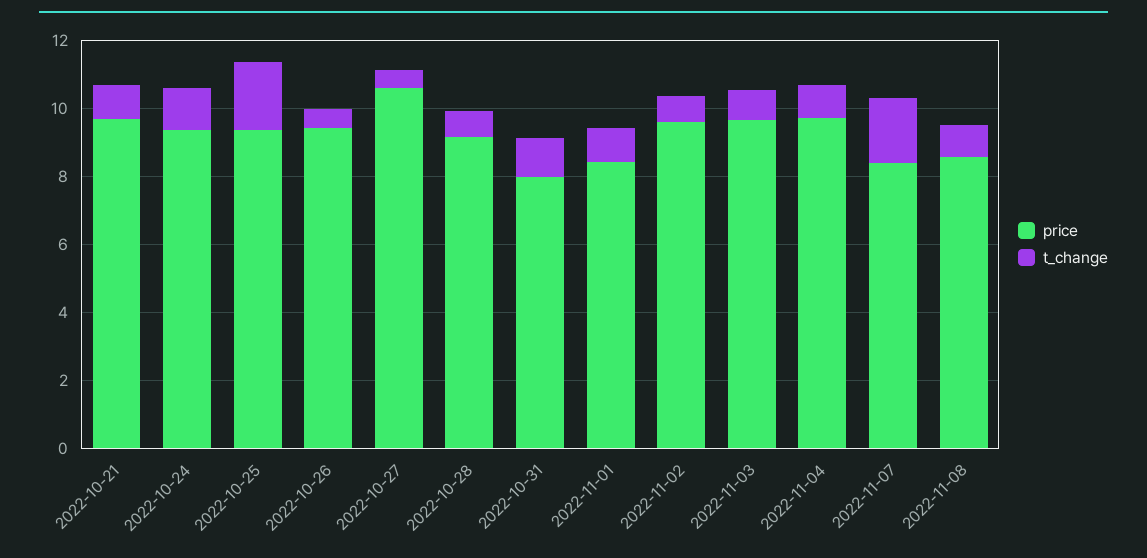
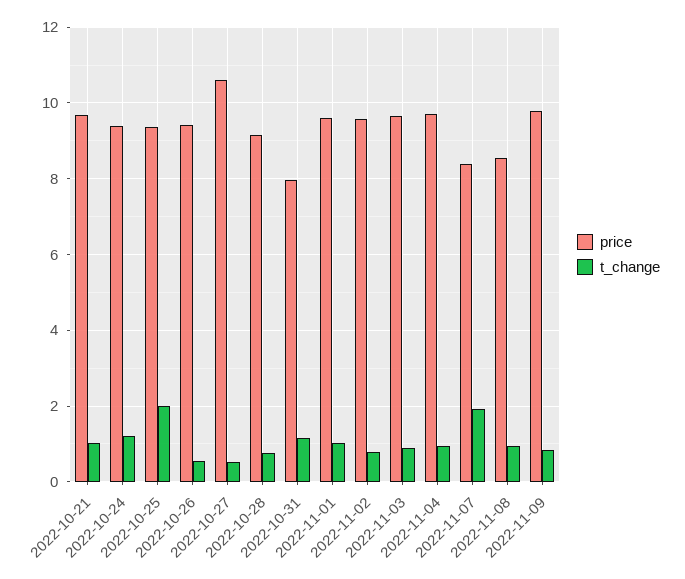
price, 2022-11-01: 8.5 -> 9.6
price, 2022-11-09: none -> 9.8
t_change, 2022-11-09: none -> 0.8

